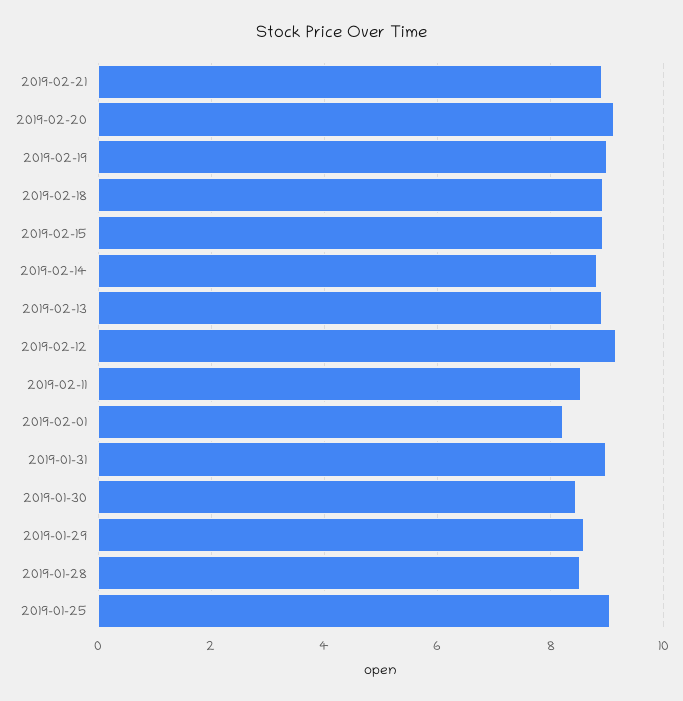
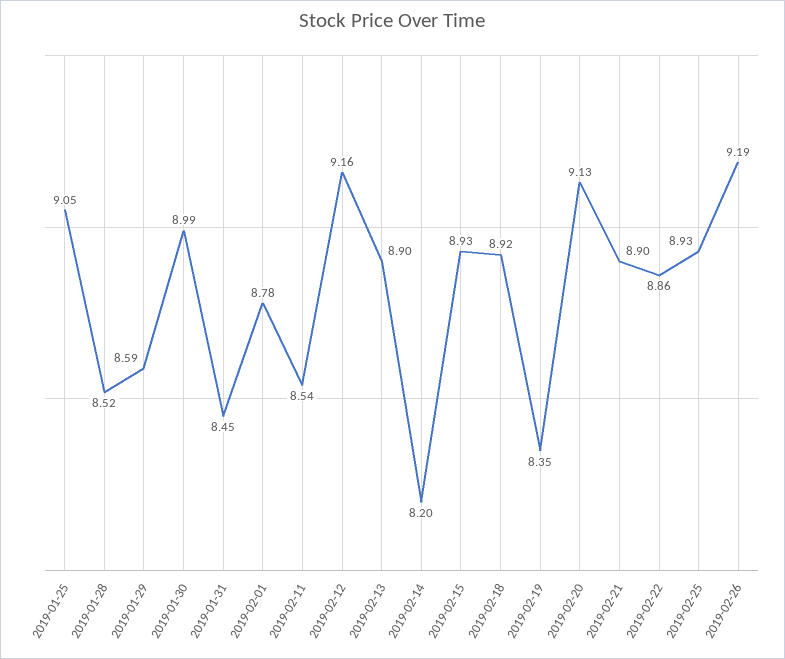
2019-02-19: 9 -> 8.35
2019-02-14: 8.8 -> 8.2
2019-02-01: 8.2 -> 8.78
2019-01-31: 9 -> 8.45
2019-01-30: 8.4 -> 8.99
2019-02-22: none -> 8.86
2019-02-25: none -> 8.93
2019-02-26: none -> 9.19

